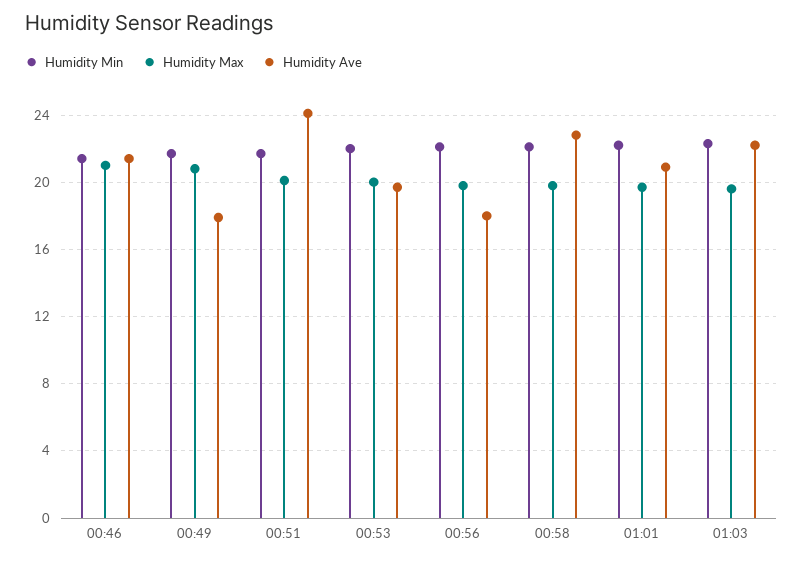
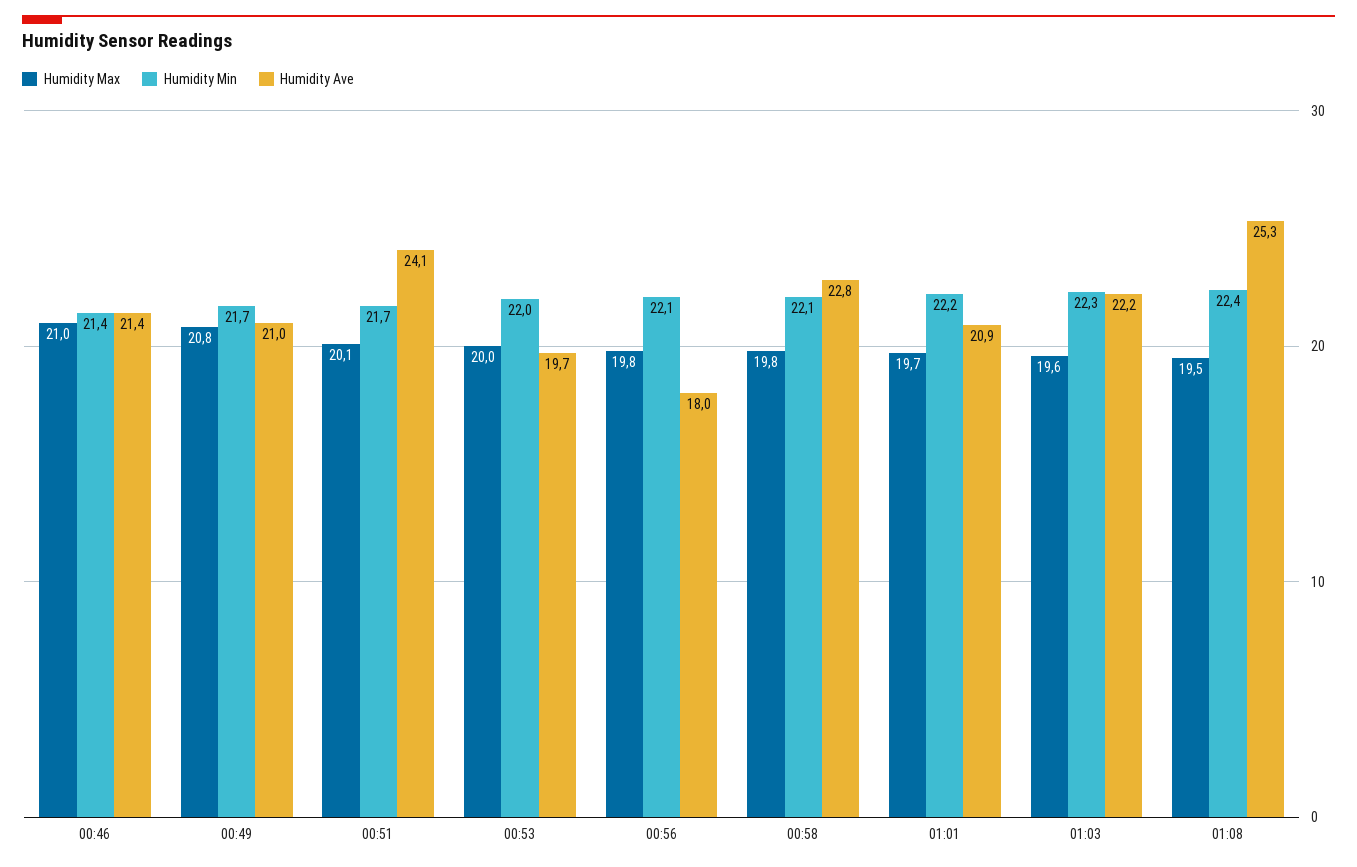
Humidity Ave, 00:49: 18 -> 21
Humidity Max, 01:08: none -> 19.5
Humidity Min, 01:08: none -> 22.4
Humidity Ave, 01:08: none -> 25.3

